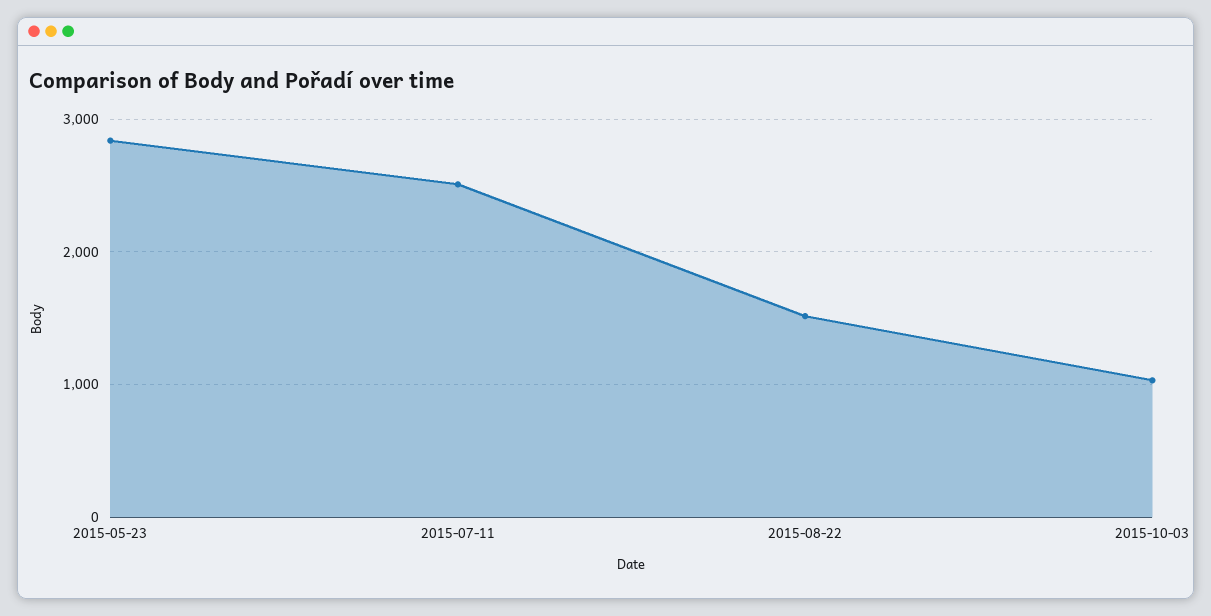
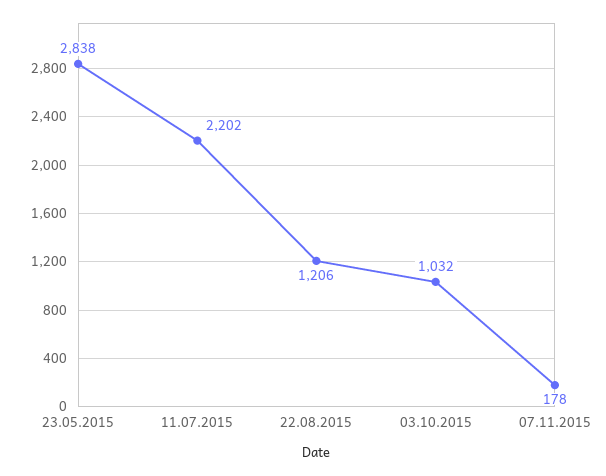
2015-07-11: 2500 -> 2202
2015-08-22: 1500 -> 1206
07.11.2015: none -> 178

